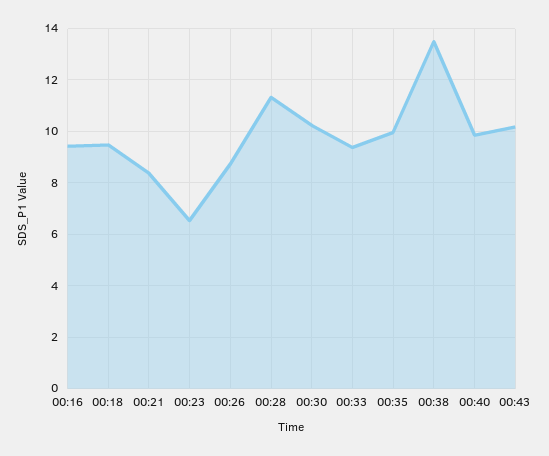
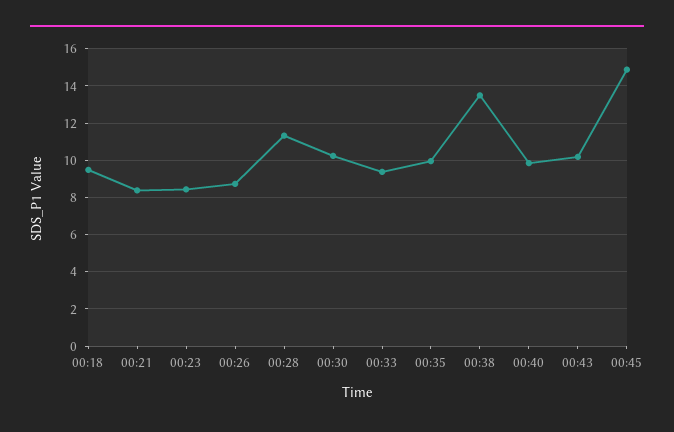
00:16: 9.5 -> none
00:23: 6.5 -> 8.5
00:45: none -> 15

